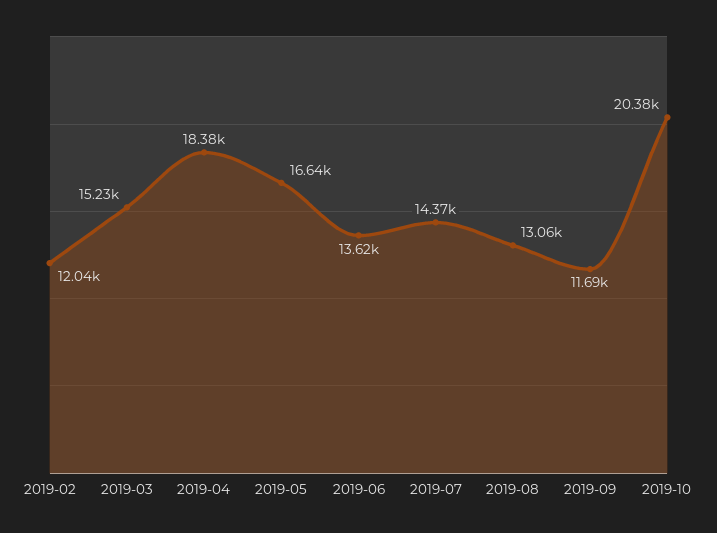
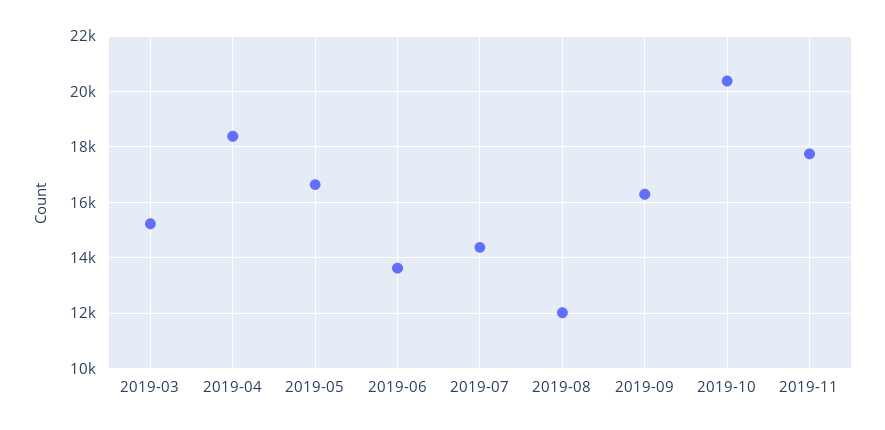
2019-02: 12040 -> none
2019-08: 13060 -> 12000
2019-09: 11690 -> 16250
2019-11: none -> 17750

